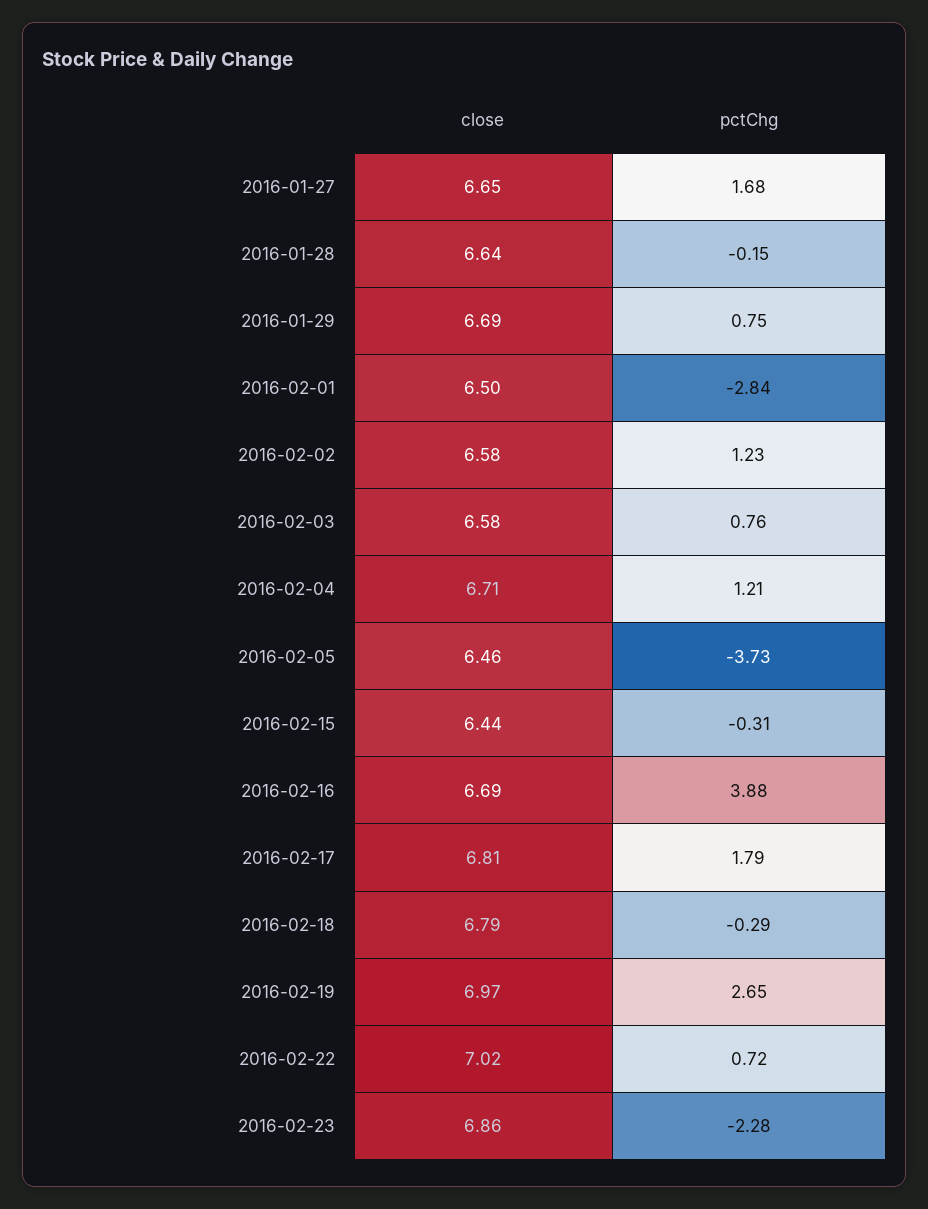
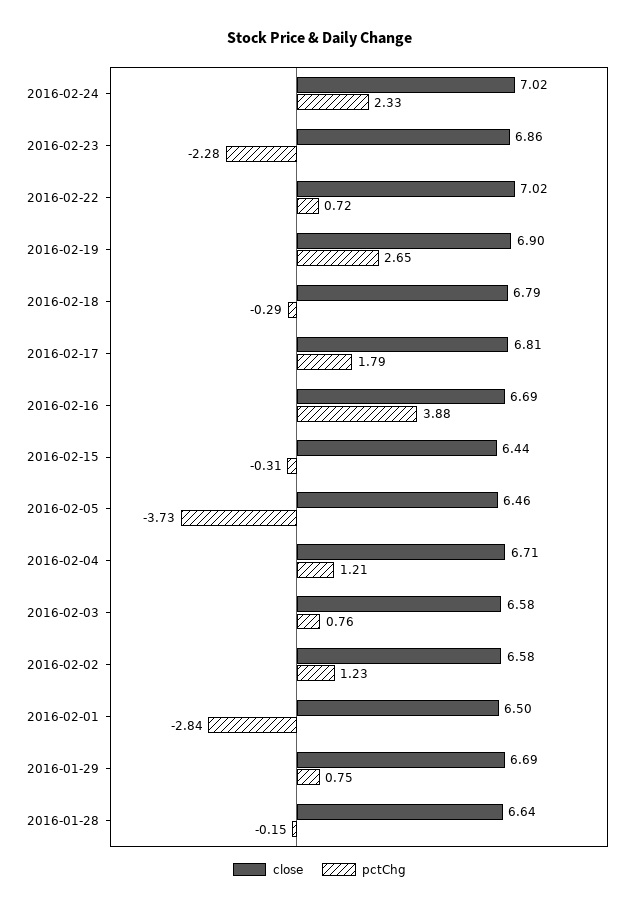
close, 2016-01-27: 6.65 -> none
pctChg, 2016-01-27: 1.68 -> none
close, 2016-02-19: 6.97 -> 6.9
close, 2016-02-24: none -> 7.02
pctChg, 2016-02-24: none -> 2.33

